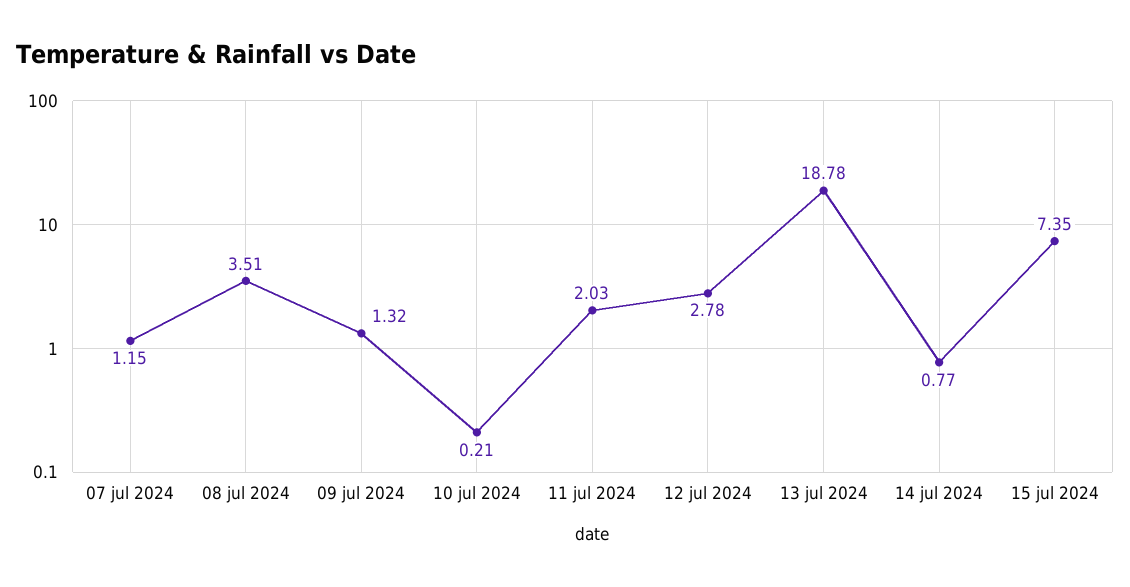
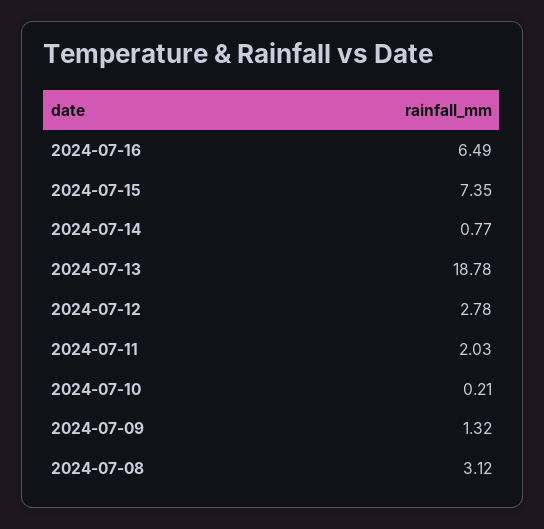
07 jul 2024: 1.15 -> none
08 jul 2024: 3.51 -> 3.12
2024-07-16: none -> 6.49

